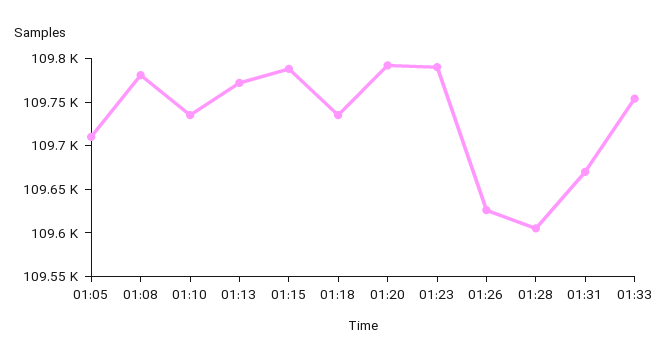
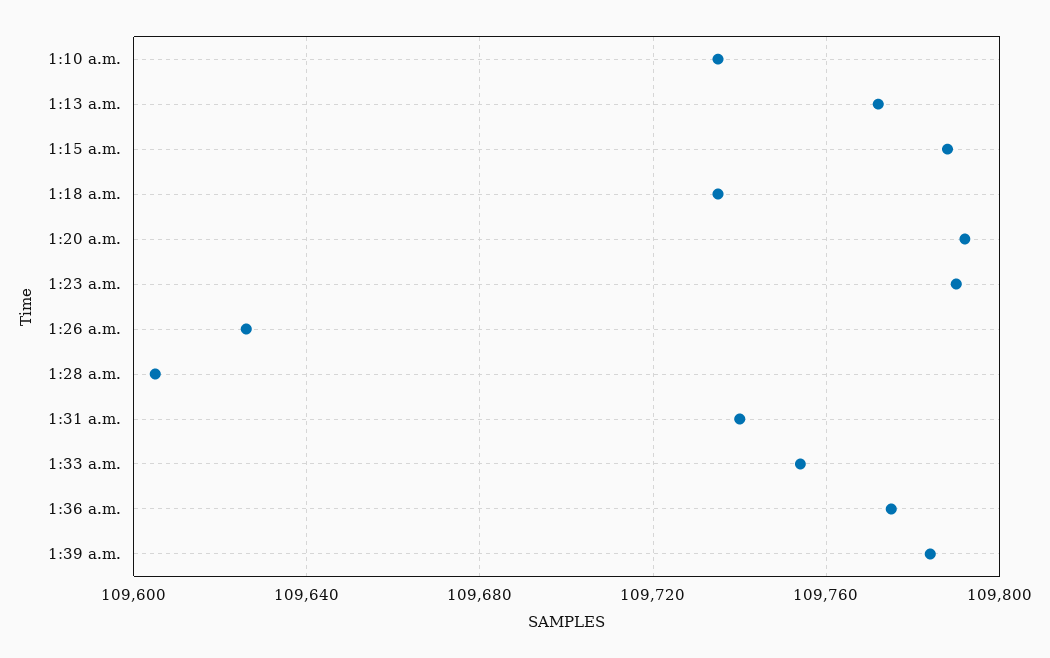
01:05: 109710 -> none
01:08: 109780 -> none
01:31: 109670 -> 109740
1:36 a.m.: none -> 109775
1:39 a.m.: none -> 109785

